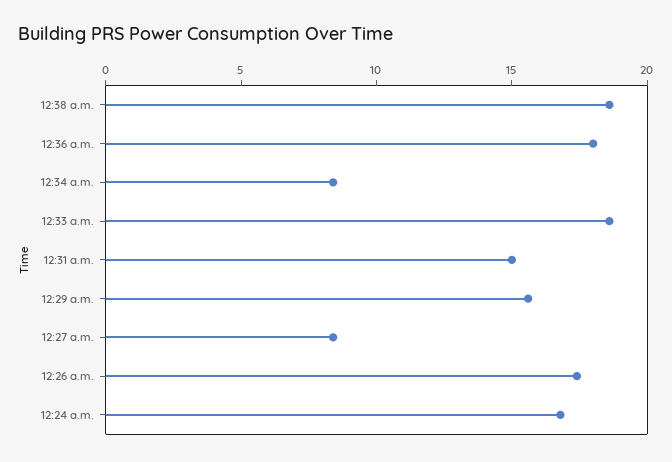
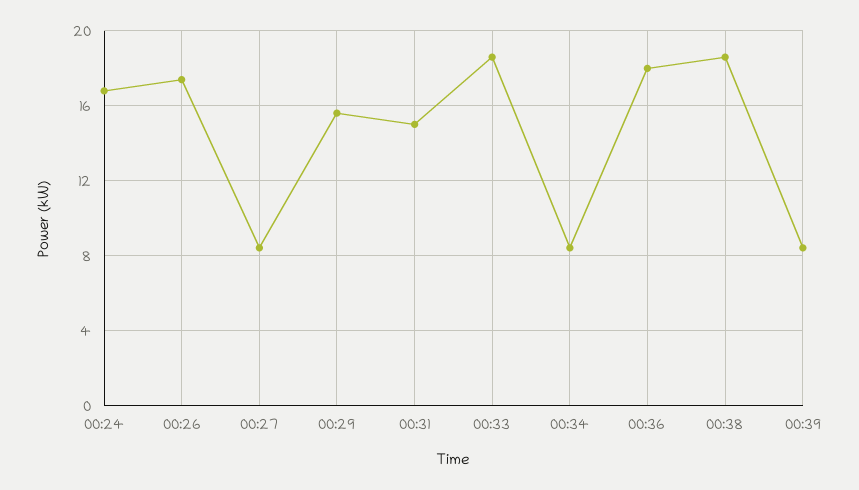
00:39: none -> 8.5

